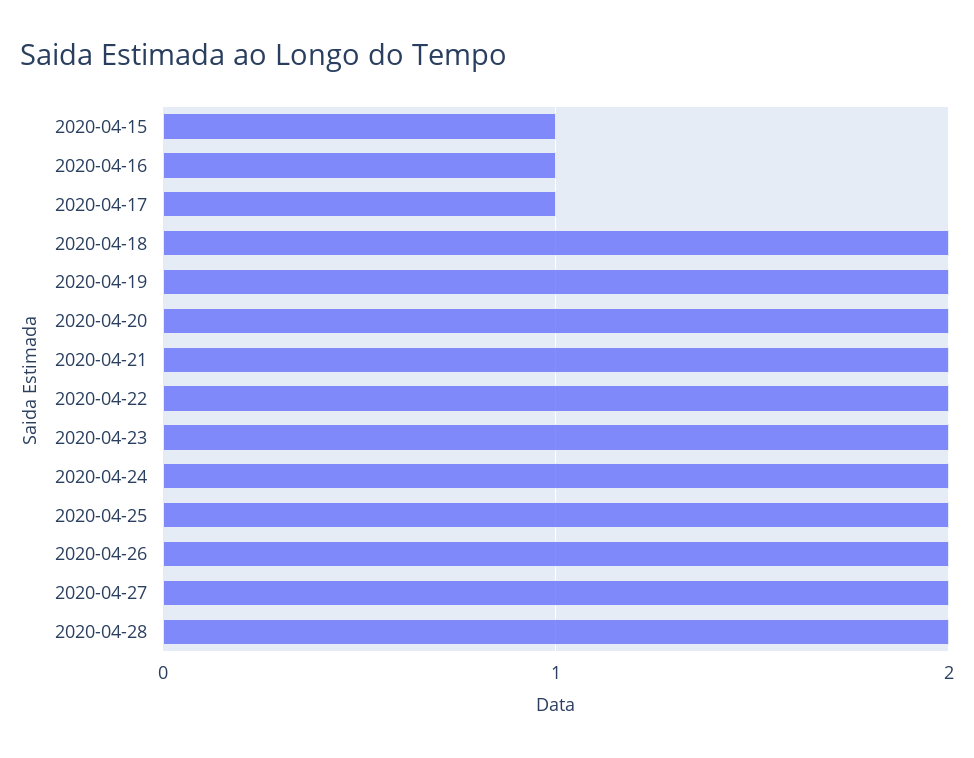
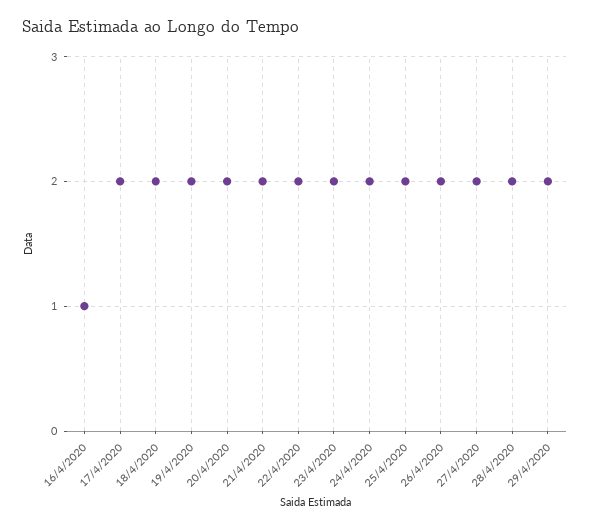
2020-04-15: 1 -> none
2020-04-17: 1 -> 2
29/4/2020: none -> 2

